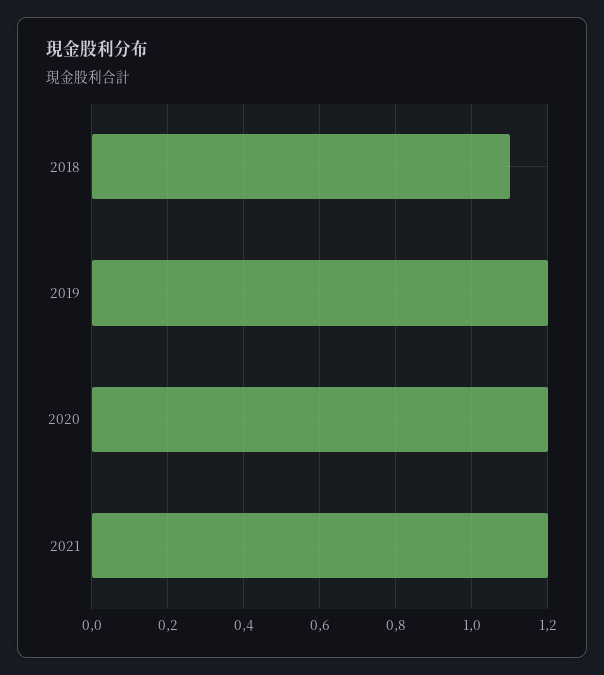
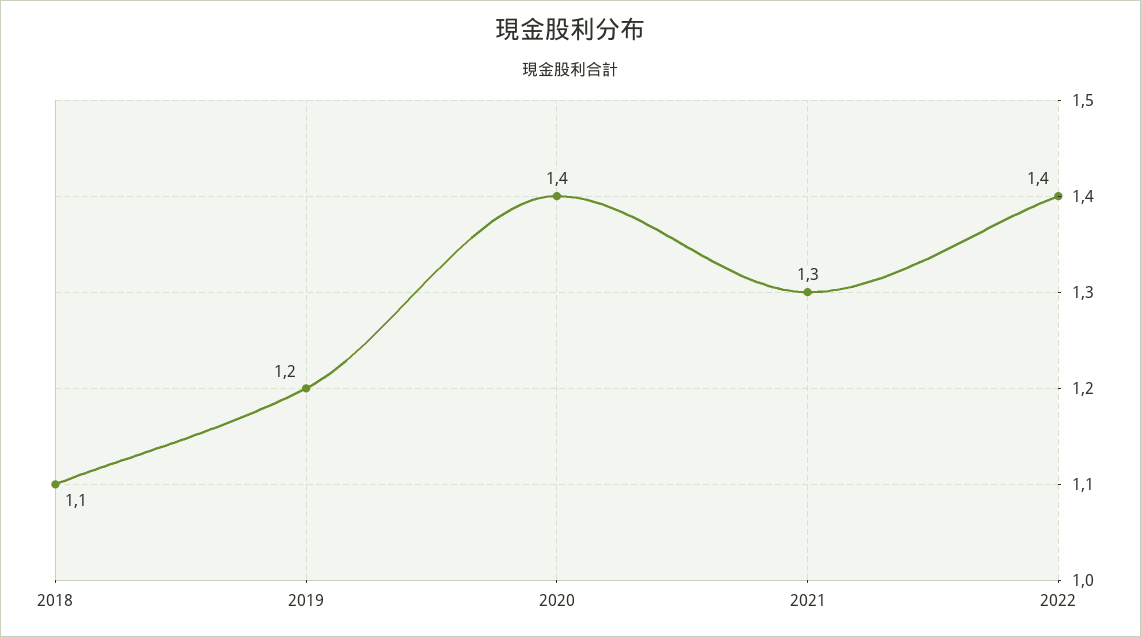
2020: 1.2 -> 1.4
2021: 1.2 -> 1.3
2022: none -> 1.4

